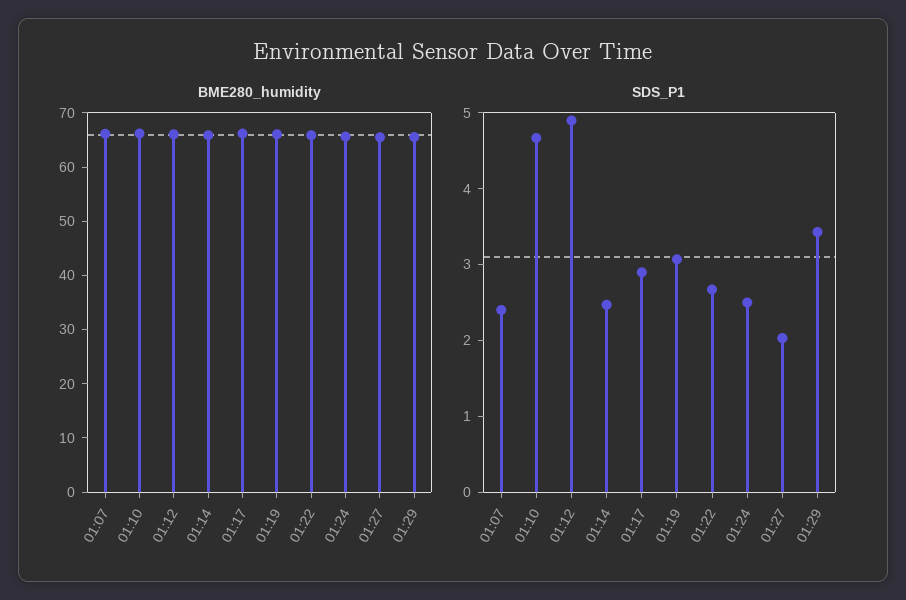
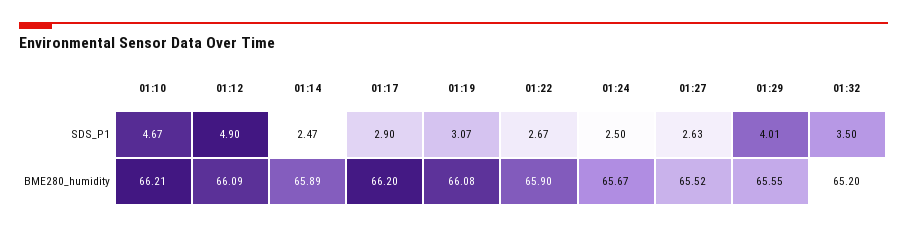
BME280_humidity, 01:07: 66 -> none
SDS_P1, 01:07: 2.4 -> none
SDS_P1, 01:27: 2 -> 2.63
SDS_P1, 01:29: 3.4 -> 4.01
SDS_P1, 01:32: none -> 3.5
BME280_humidity, 01:32: none -> 65.2

